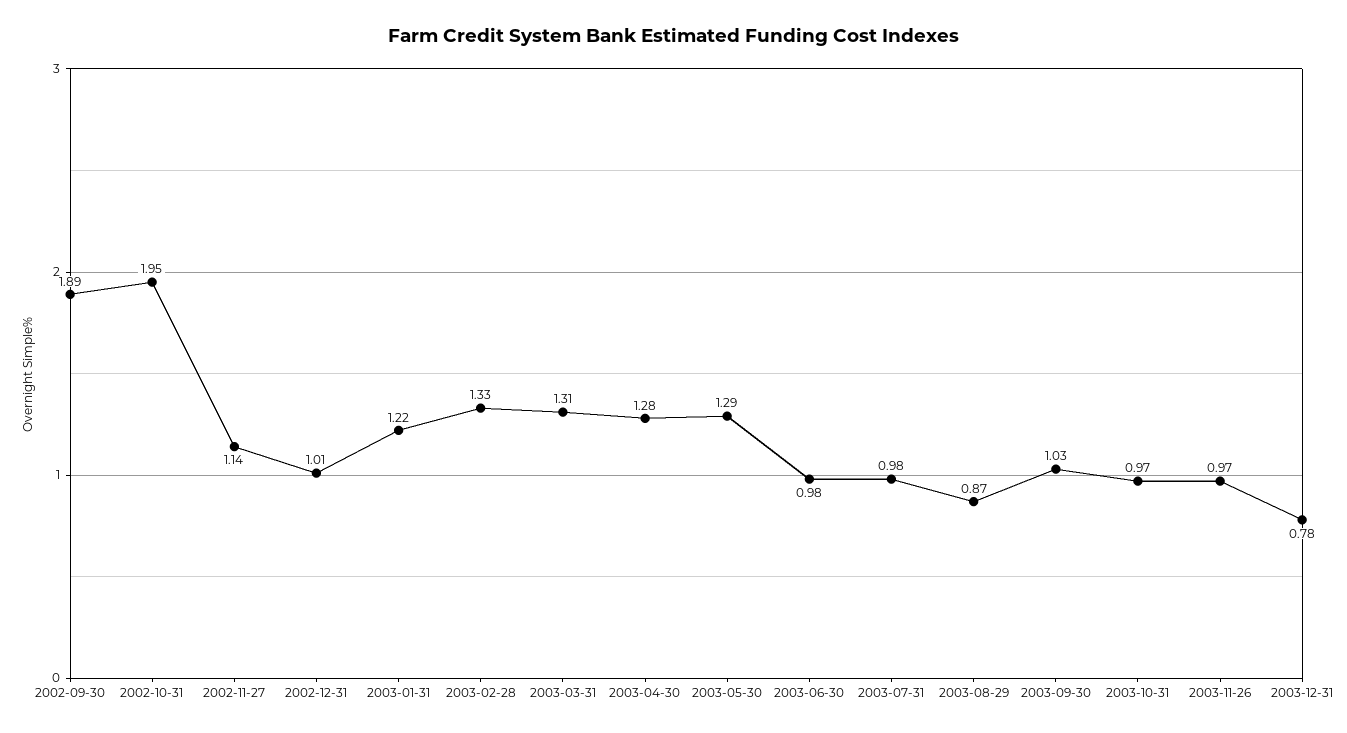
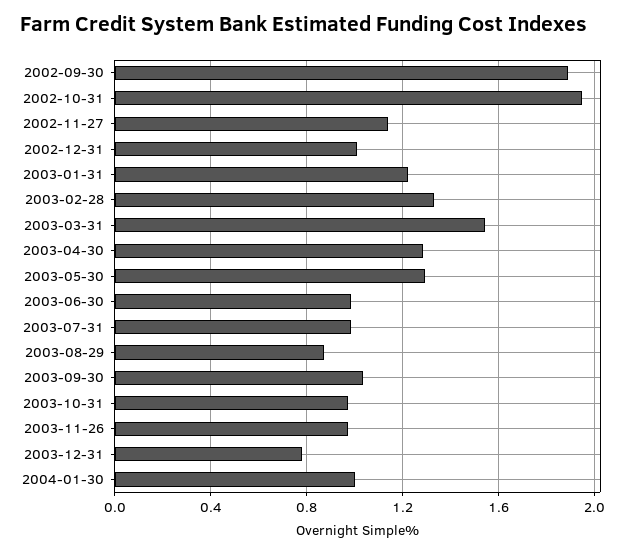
2003-03-31: 1.31 -> 1.55
2004-01-30: none -> 1

